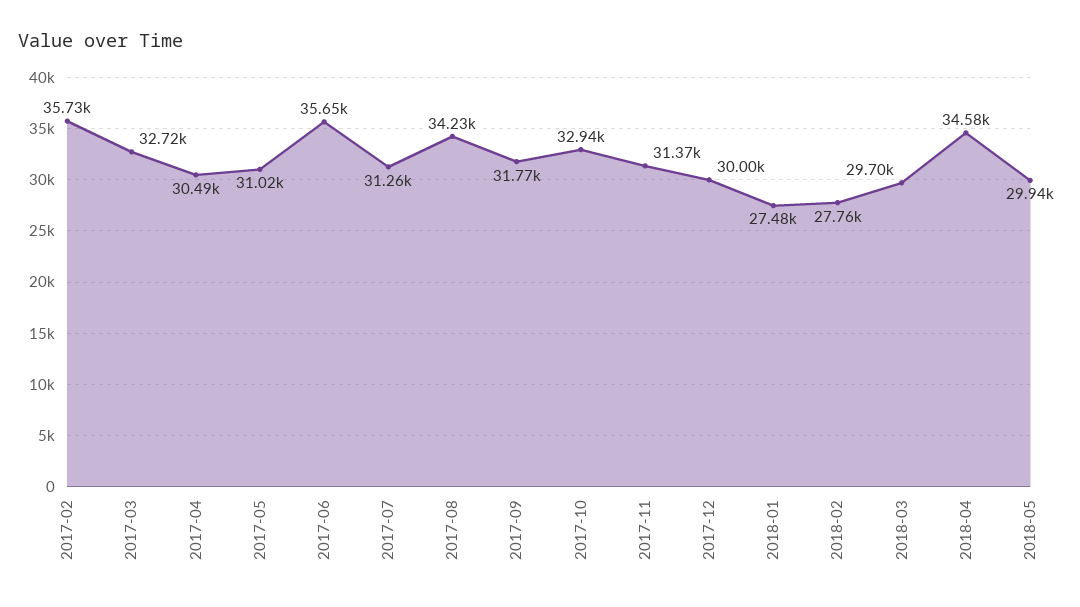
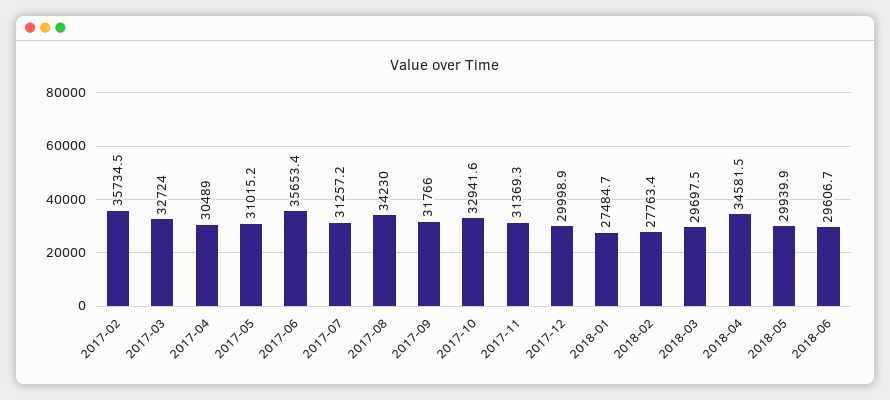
2018-06: none -> 29606.7

